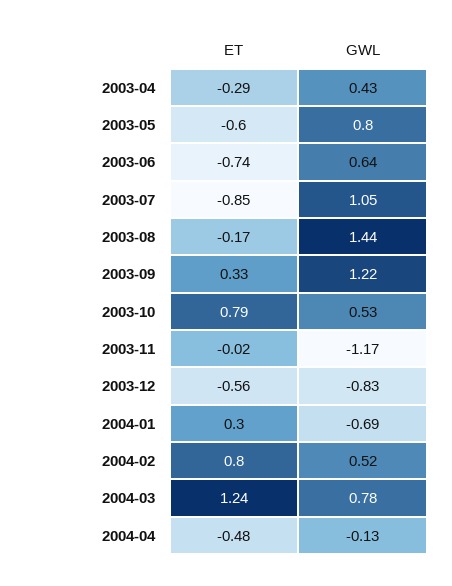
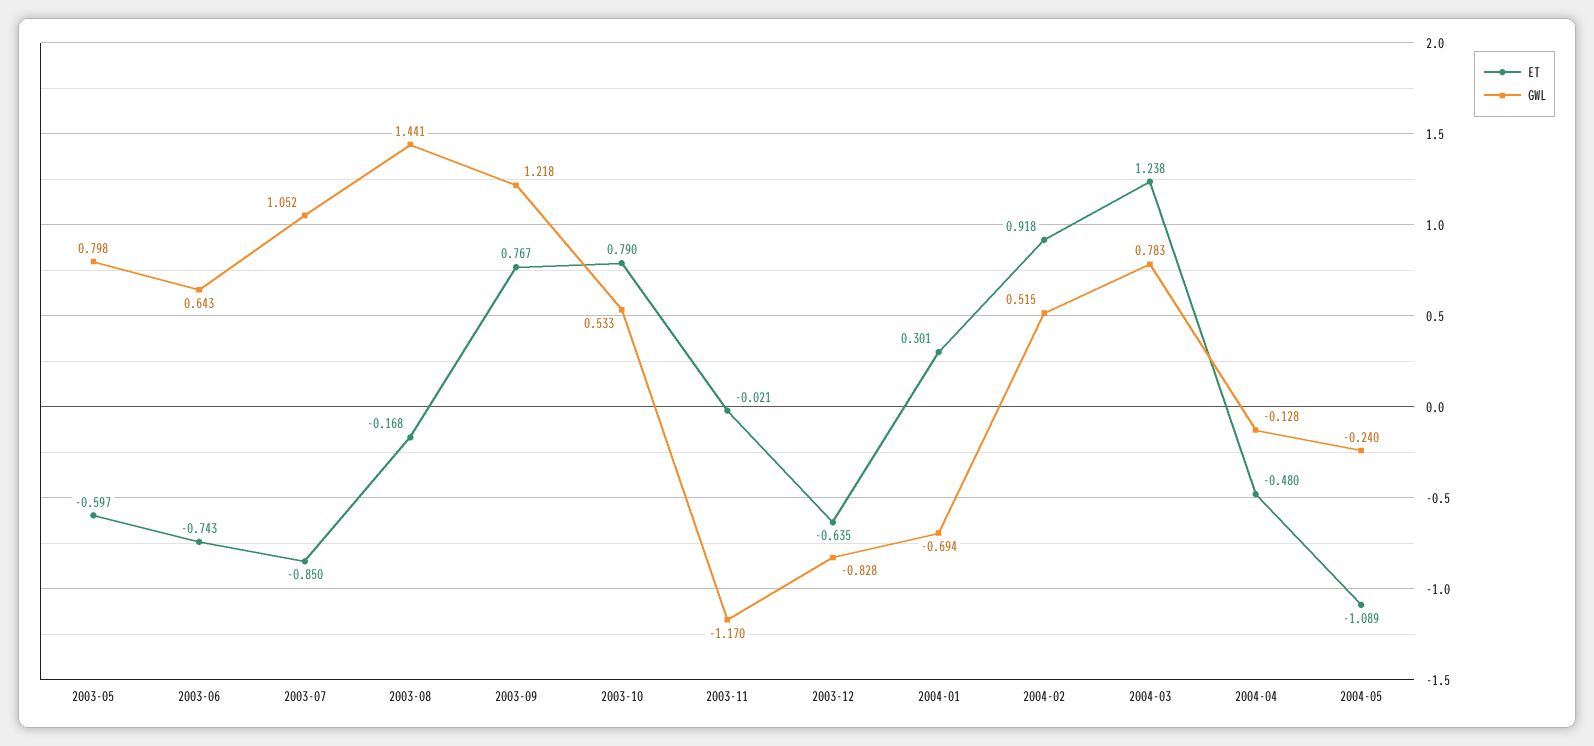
ET, 2003-04: -0.29 -> none
GWL, 2003-04: 0.43 -> none
ET, 2003-09: 0.33 -> 0.767
ET, 2003-12: -0.56 -> -0.635
ET, 2004-02: 0.8 -> 0.918
ET, 2004-05: none -> -1.089
GWL, 2004-05: none -> -0.24

